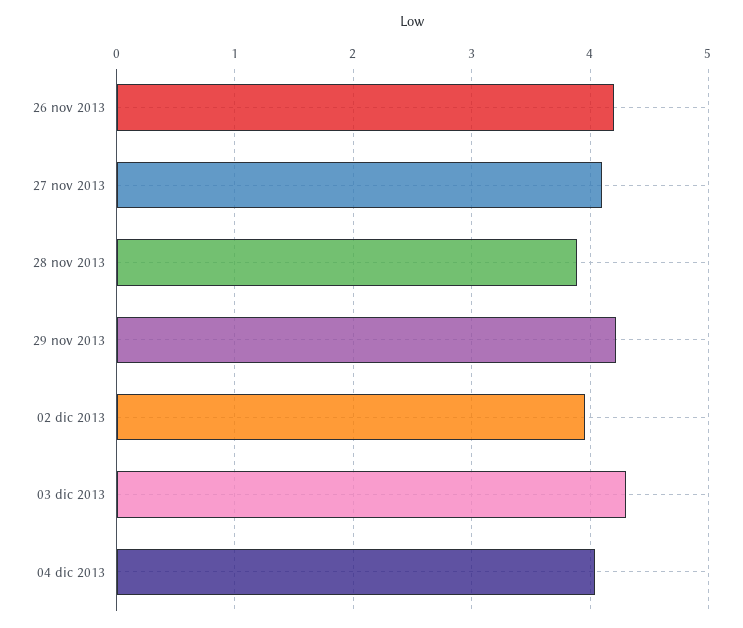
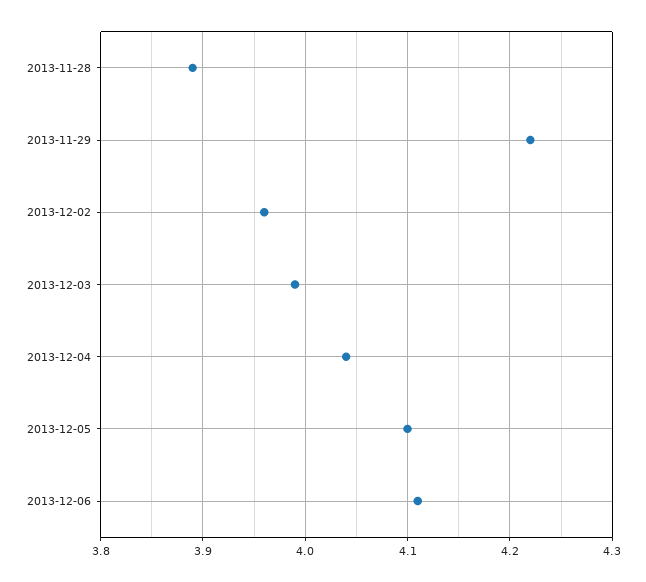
26 nov 2013: 4.2 -> none
27 nov 2013: 4.1 -> none
03 dic 2013: 4.3 -> 3.99
2013-12-05: none -> 4.1
2013-12-06: none -> 4.11

